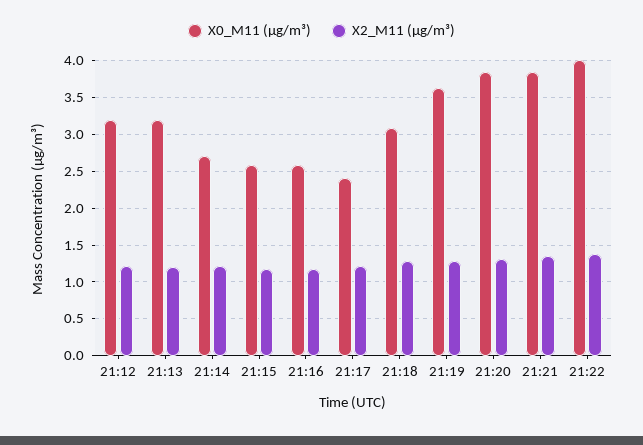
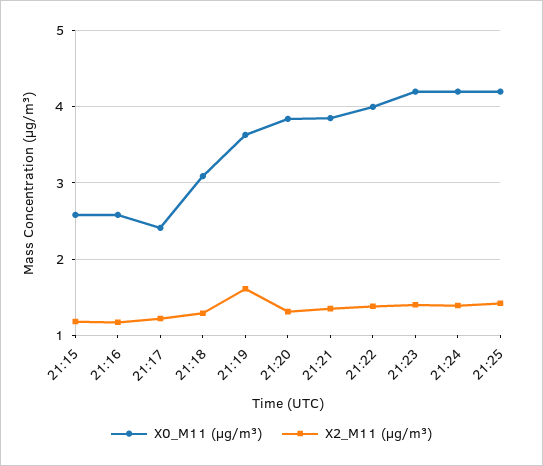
X0_M11 (μg/m³), 21:12: 3.2 -> none
X2_M11 (μg/m³), 21:12: 1.2 -> none
X0_M11 (μg/m³), 21:13: 3.2 -> none
X2_M11 (μg/m³), 21:13: 1.2 -> none
X0_M11 (μg/m³), 21:14: 2.7 -> none
X2_M11 (μg/m³), 21:14: 1.2 -> none
X2_M11 (μg/m³), 21:19: 1.3 -> 1.6
X0_M11 (μg/m³), 21:23: none -> 4.2
X2_M11 (μg/m³), 21:23: none -> 1.4
X0_M11 (μg/m³), 21:24: none -> 4.2
X2_M11 (μg/m³), 21:24: none -> 1.4
X0_M11 (μg/m³), 21:25: none -> 4.2
X2_M11 (μg/m³), 21:25: none -> 1.4

